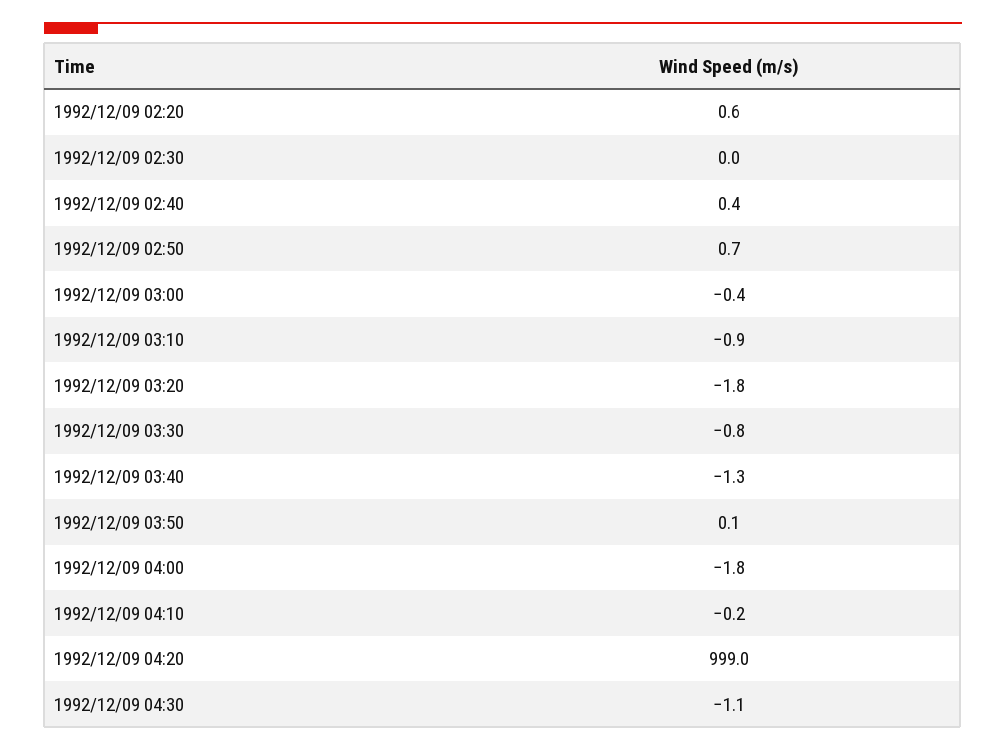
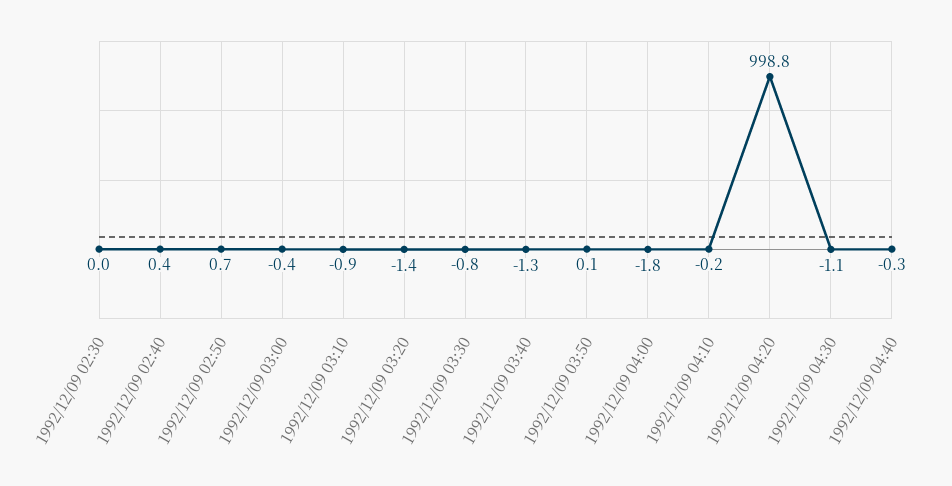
1992/12/09 02:20: 0.6 -> none
1992/12/09 03:20: -1.8 -> -1.4
1992/12/09 04:20: 999 -> 998.8
1992/12/09 04:40: none -> -0.3

